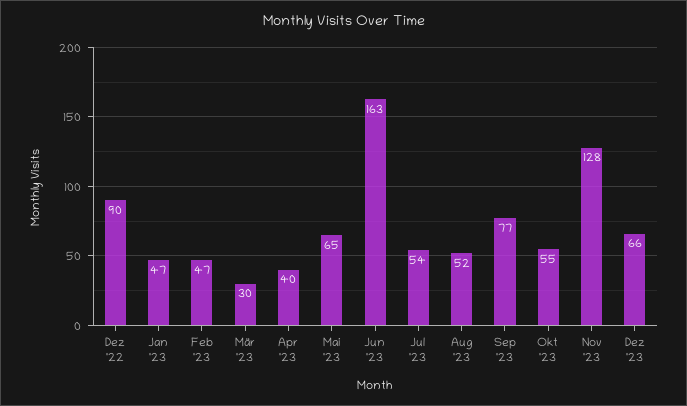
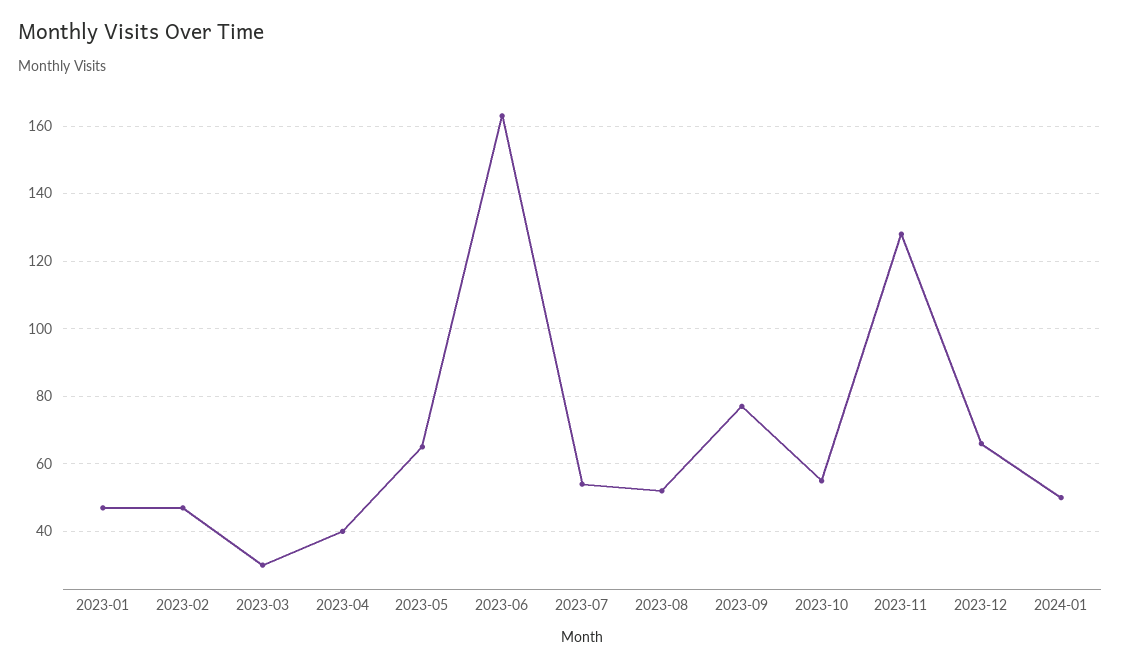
Dez '22: 90 -> none
2024-01: none -> 50

